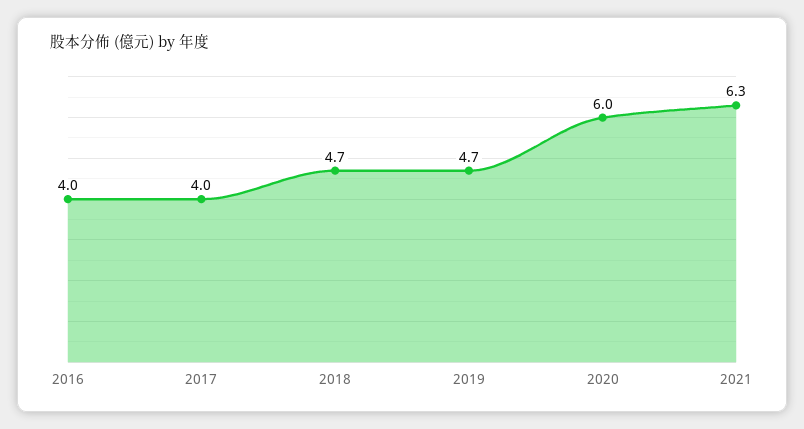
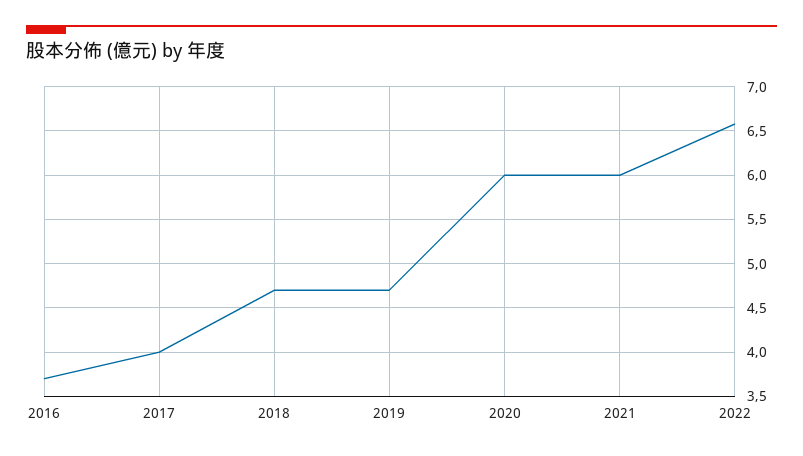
2016: 4 -> 3.7
2021: 6.3 -> 6
2022: none -> 6.6

